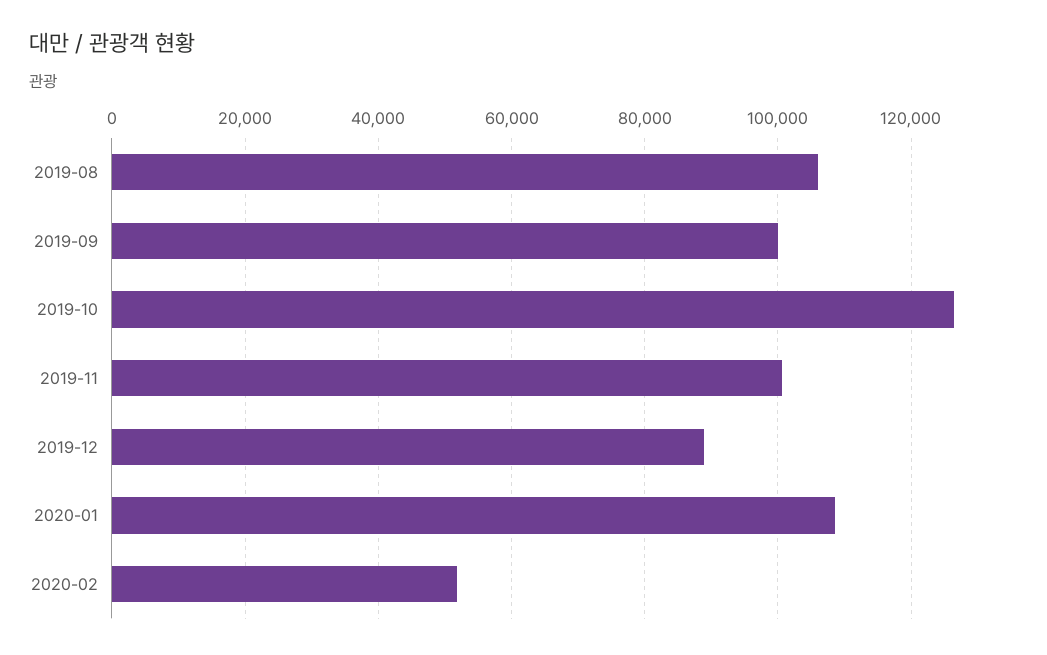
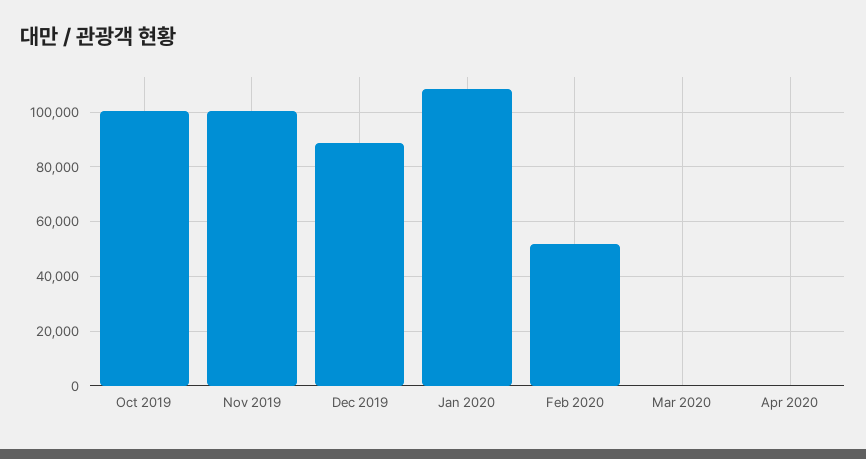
2019-08: 106000 -> none
2019-09: 100000 -> none
2019-10: 126000 -> 100000
Mar 2020: none -> 0
Apr 2020: none -> 0

